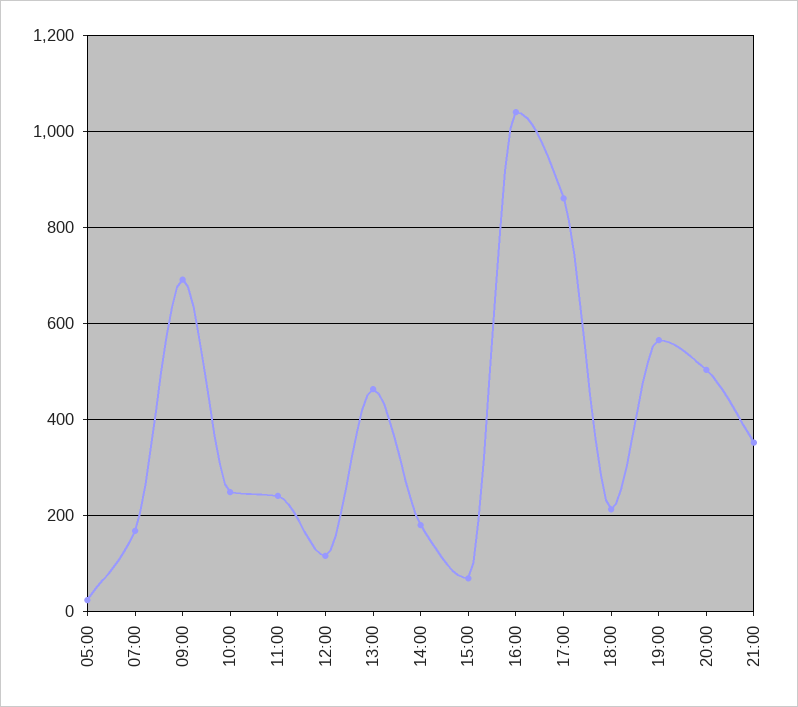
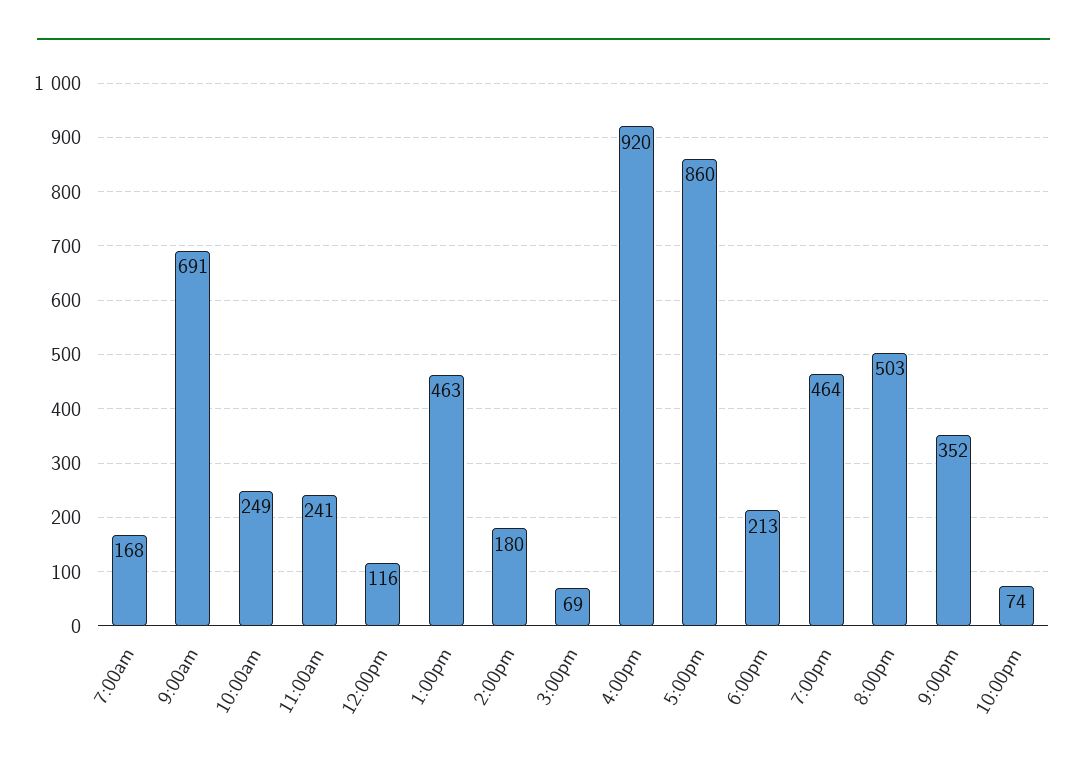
05:00: 20 -> none
16:00: 1040 -> 920
19:00: 560 -> 464
10:00pm: none -> 74

